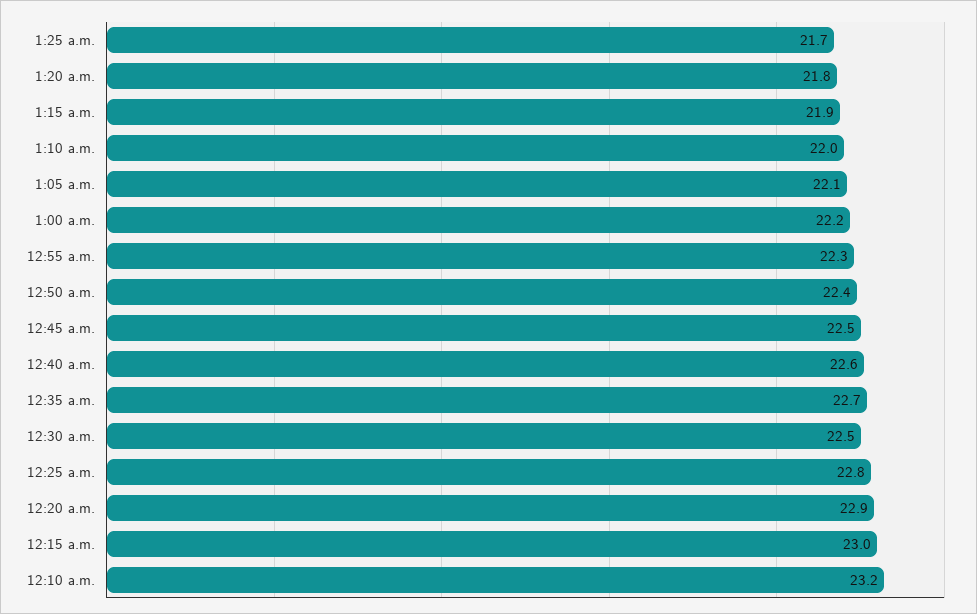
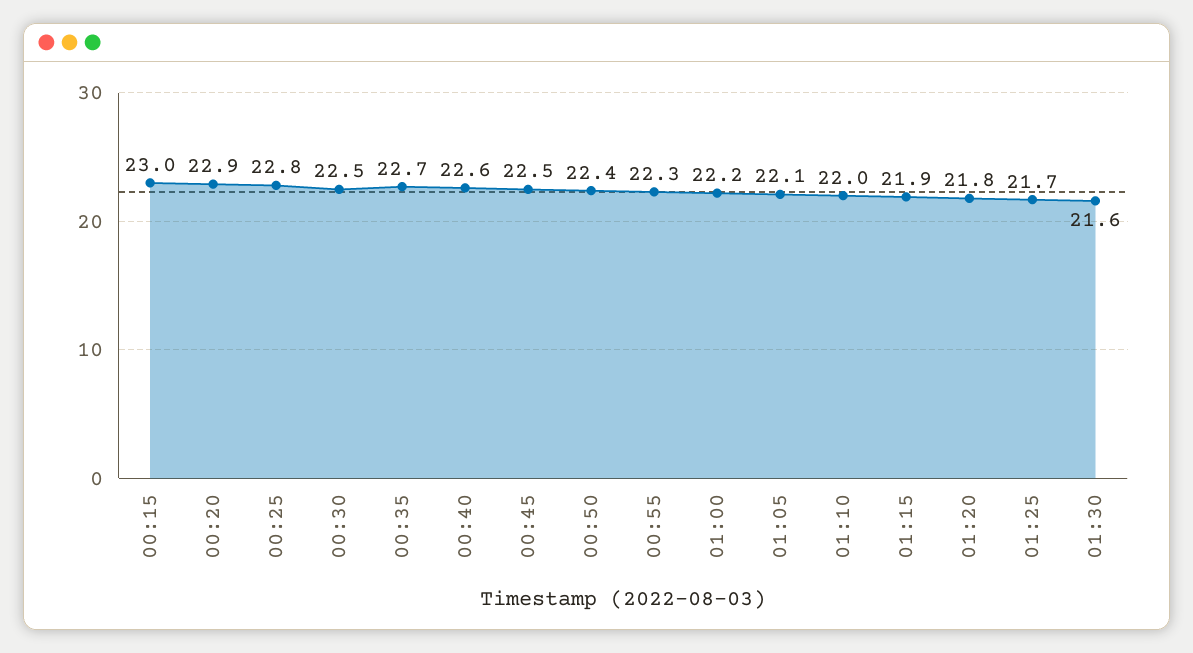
12:10 a.m.: 23.2 -> none
01:30: none -> 21.6

